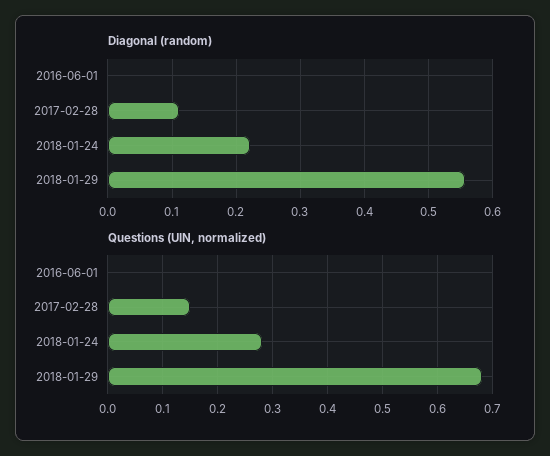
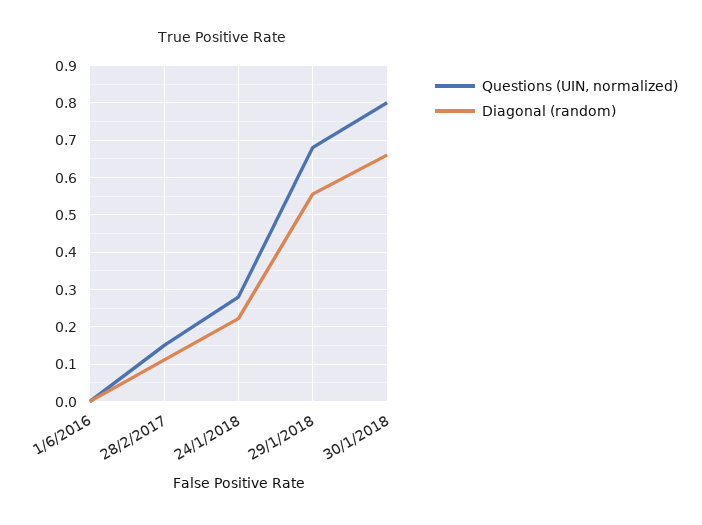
Questions (UIN, normalized), 30/1/2018: none -> 0.8
Diagonal (random), 30/1/2018: none -> 0.66

